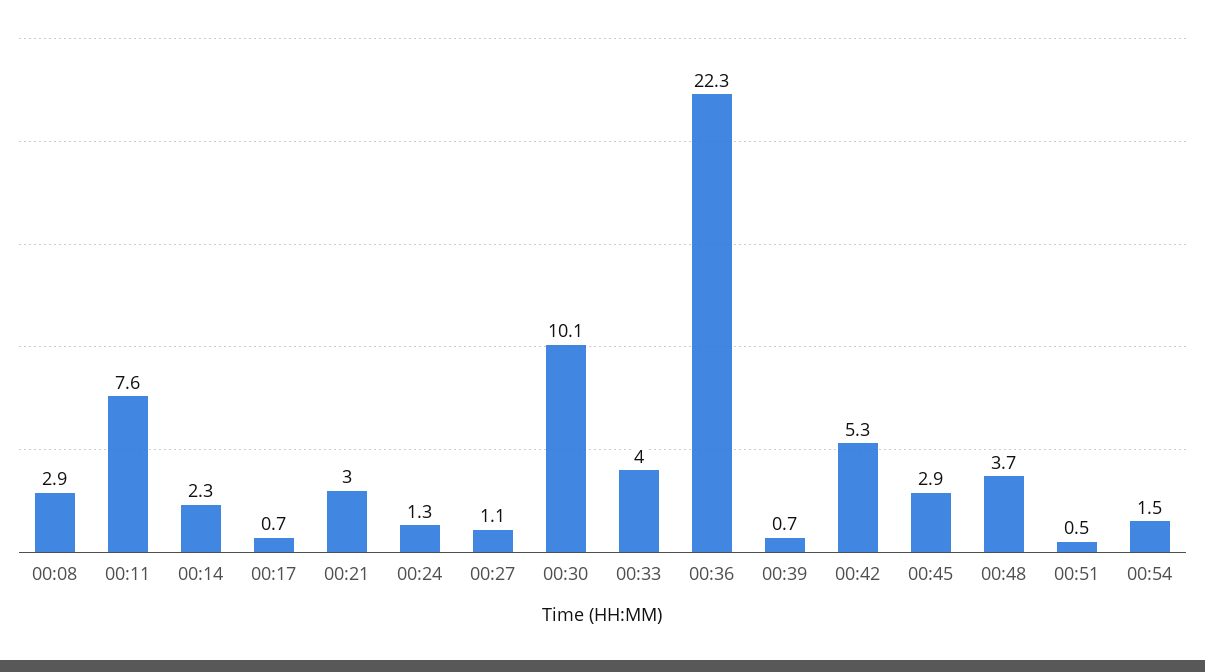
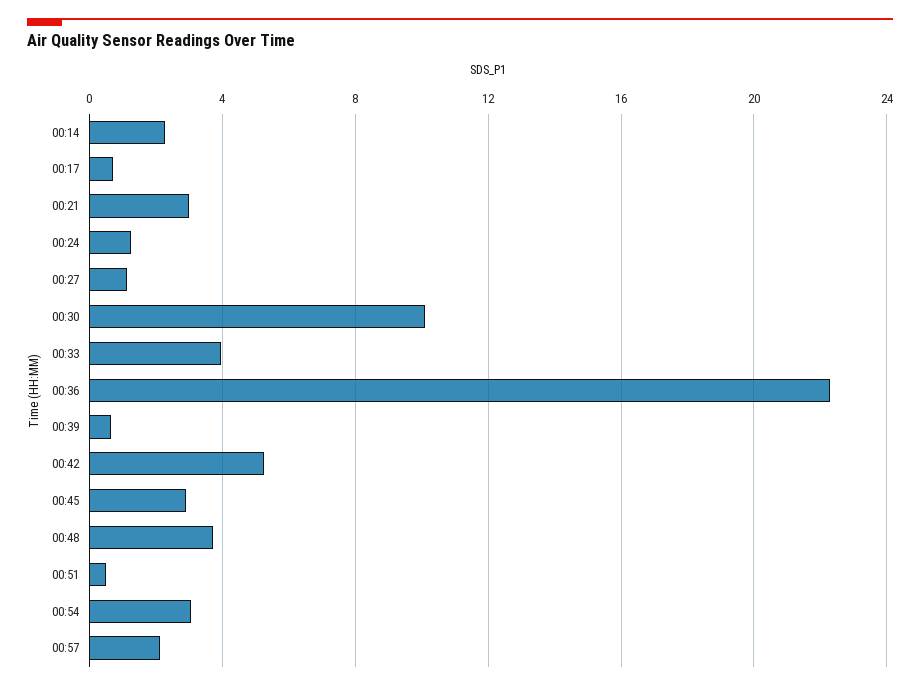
00:08: 2.9 -> none
00:11: 7.6 -> none
00:54: 1.5 -> 3
00:57: none -> 2

